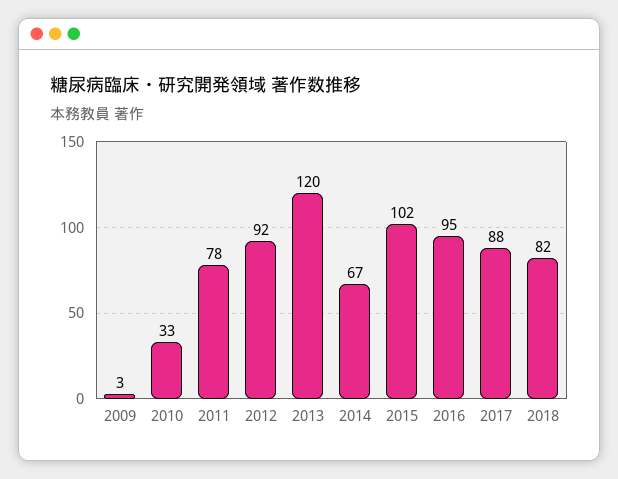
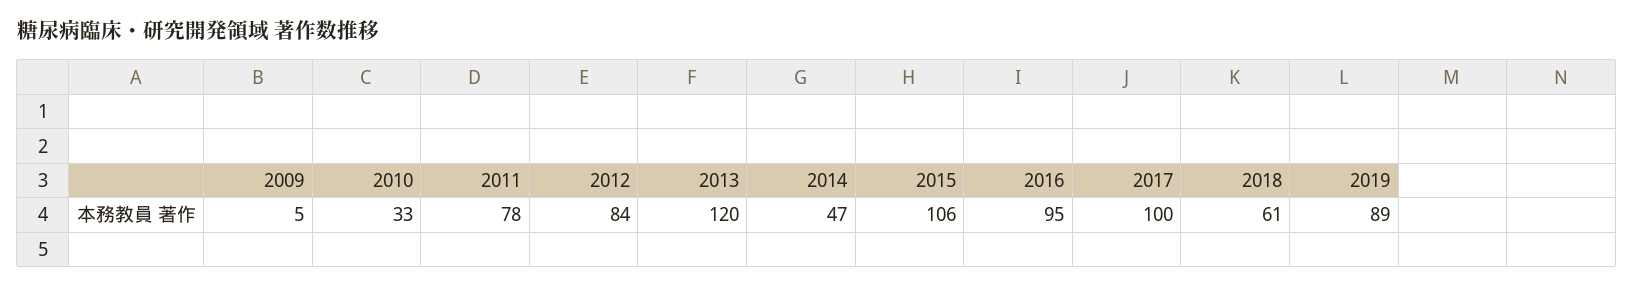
2009: 3 -> 5
2012: 92 -> 84
2014: 67 -> 47
2015: 102 -> 106
2017: 88 -> 100
2018: 82 -> 61
2019: none -> 89

